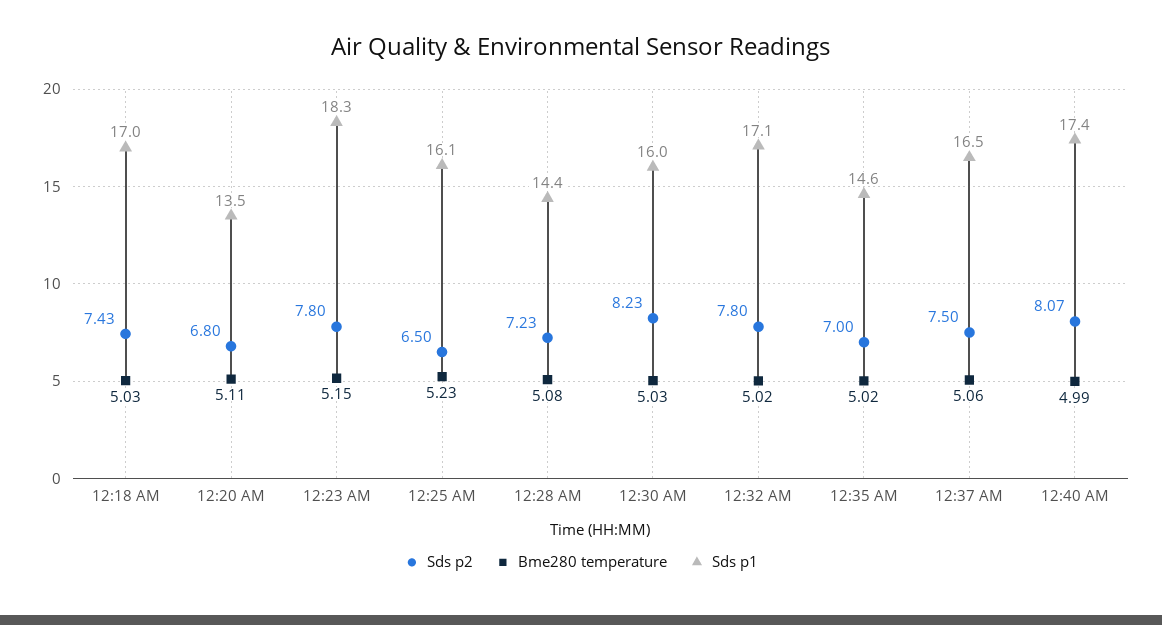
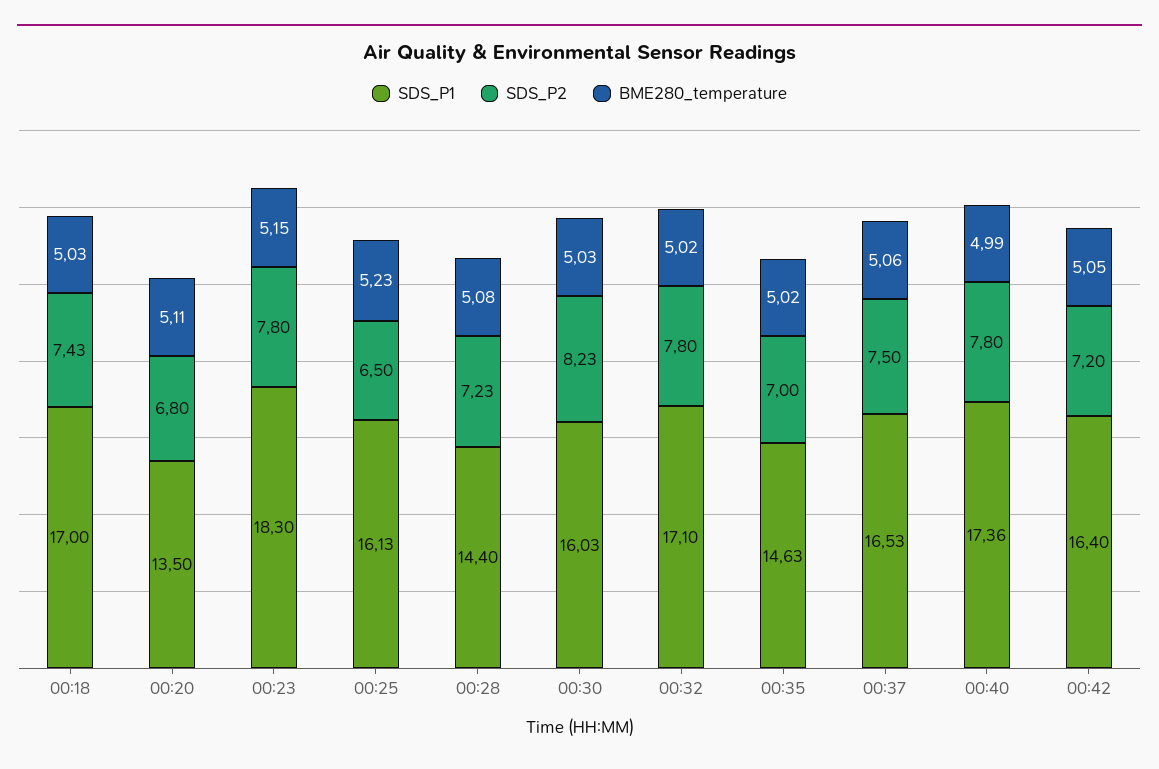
Sds p2, 12:40 AM: 8.07 -> 7.8
Sds p1, 00:42: none -> 16.4
Sds p2, 00:42: none -> 7.2
Bme280 temperature, 00:42: none -> 5.05

